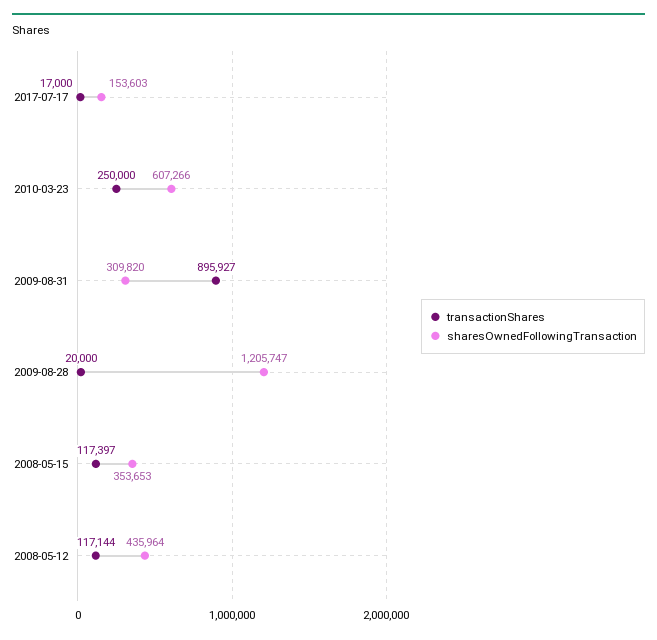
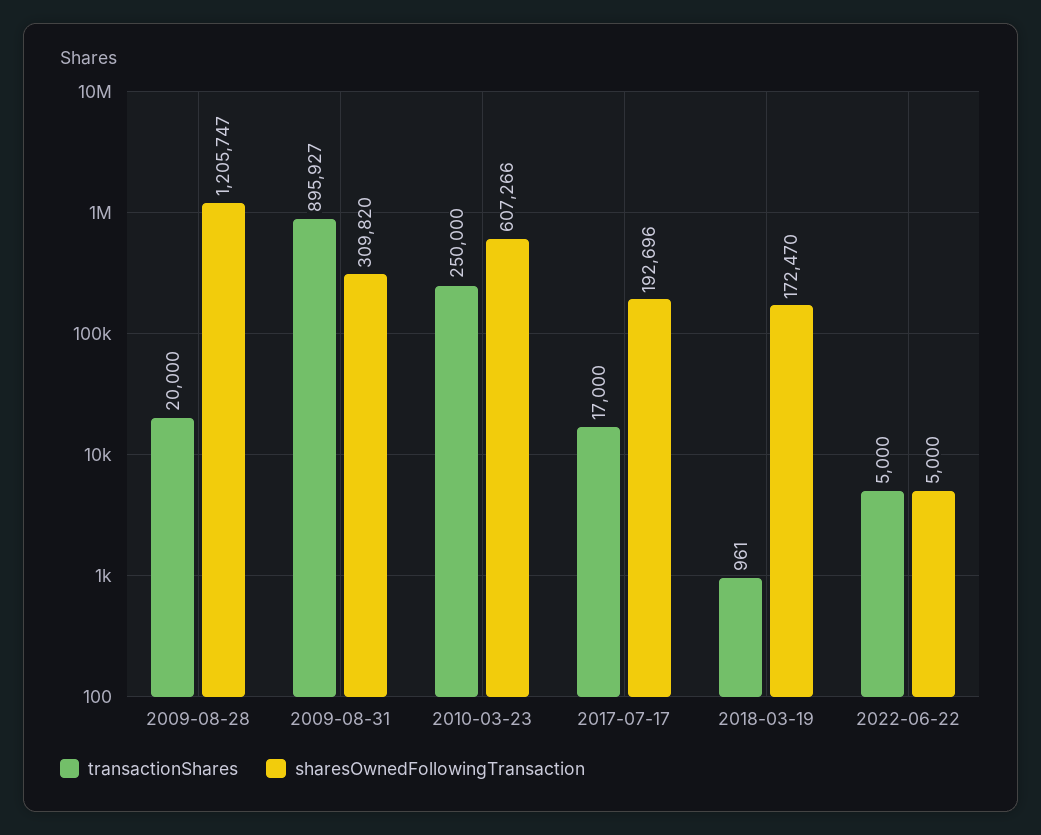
sharesOwnedFollowingTransaction, 2017-07-17: 153603 -> 192696
transactionShares, 2008-05-15: 117397 -> none
sharesOwnedFollowingTransaction, 2008-05-15: 353653 -> none
transactionShares, 2008-05-12: 117144 -> none
sharesOwnedFollowingTransaction, 2008-05-12: 435964 -> none
transactionShares, 2018-03-19: none -> 961
sharesOwnedFollowingTransaction, 2018-03-19: none -> 172470
transactionShares, 2022-06-22: none -> 5000
sharesOwnedFollowingTransaction, 2022-06-22: none -> 5000

